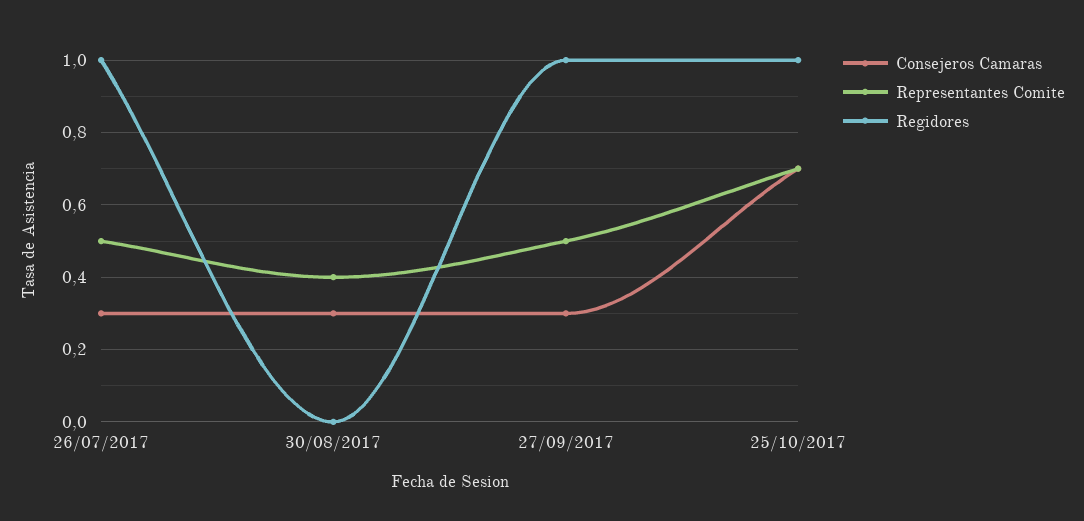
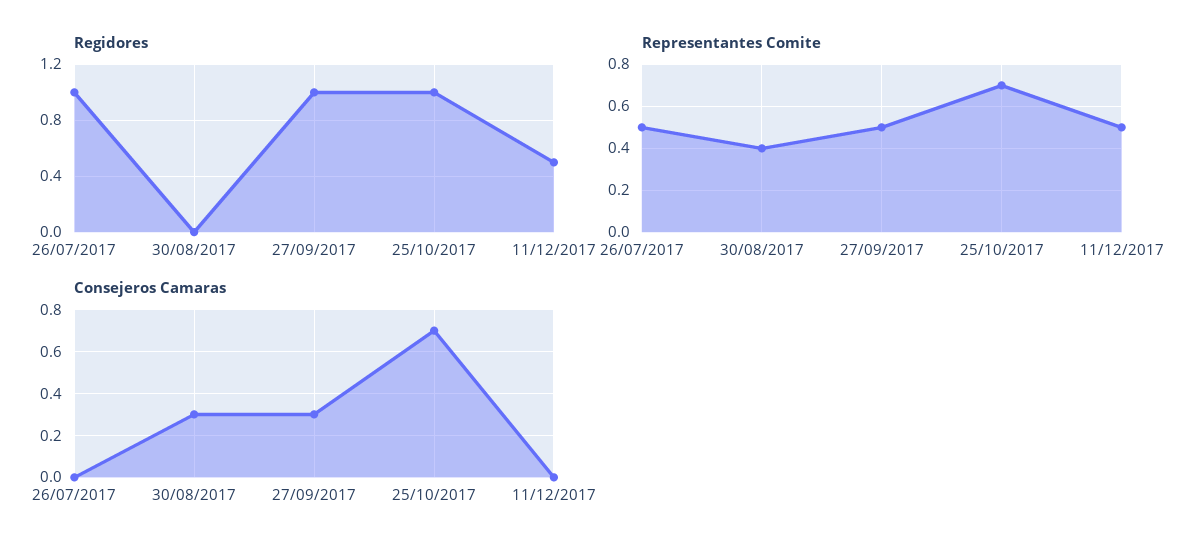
Consejeros Camaras, 26/07/2017: 0.3 -> 0
Regidores, 11/12/2017: none -> 0.5
Representantes Comite, 11/12/2017: none -> 0.5
Consejeros Camaras, 11/12/2017: none -> 0

